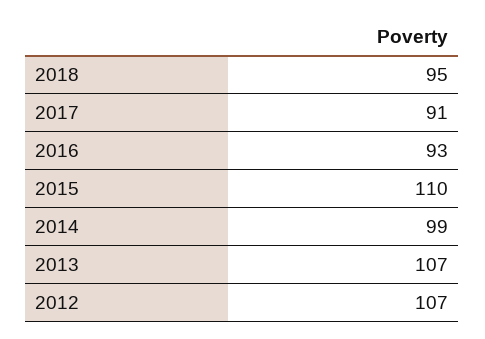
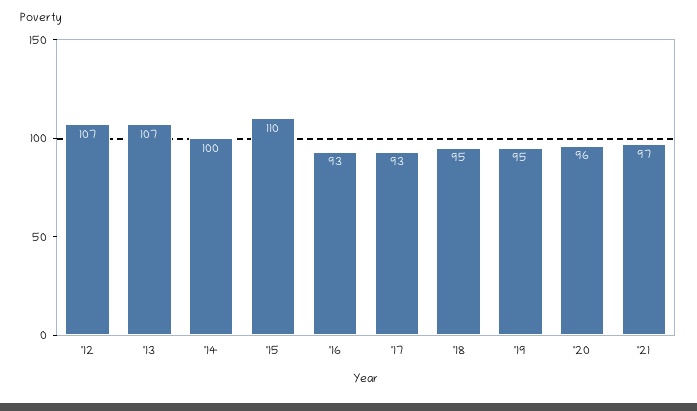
2017: 91 -> 93
2014: 99 -> 100
'19: none -> 95
'20: none -> 96
'21: none -> 97

